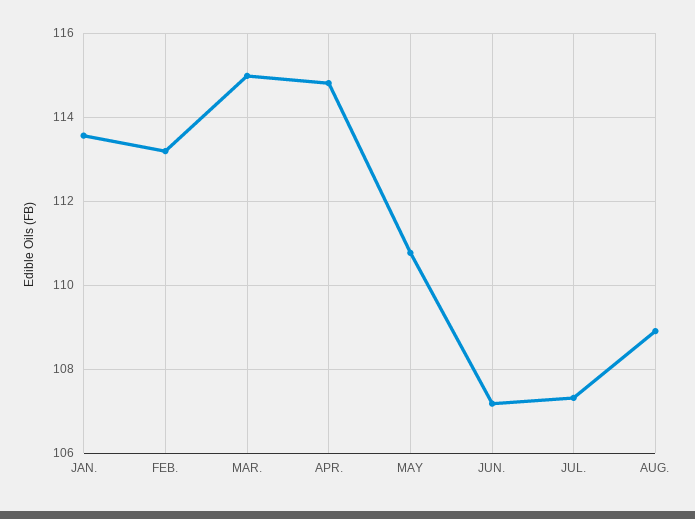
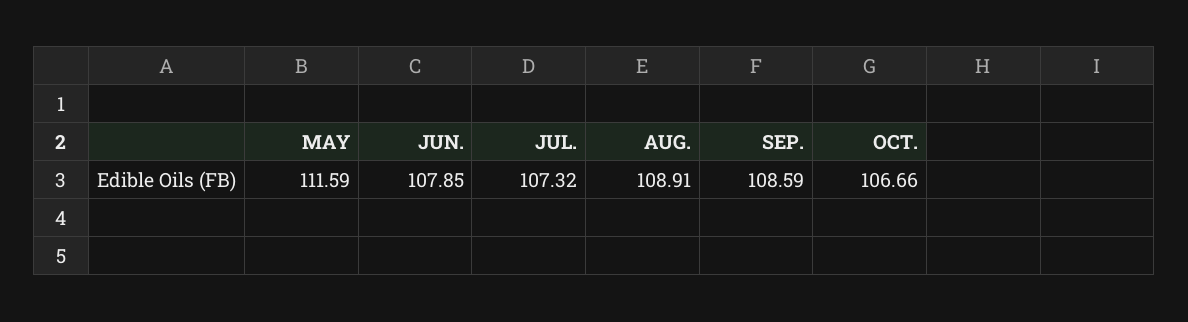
JAN.: 113.6 -> none
FEB.: 113.2 -> none
MAR.: 115 -> none
APR.: 114.8 -> none
MAY: 110.8 -> 111.59
JUN.: 107.2 -> 107.85
SEP.: none -> 108.59
OCT.: none -> 106.66

